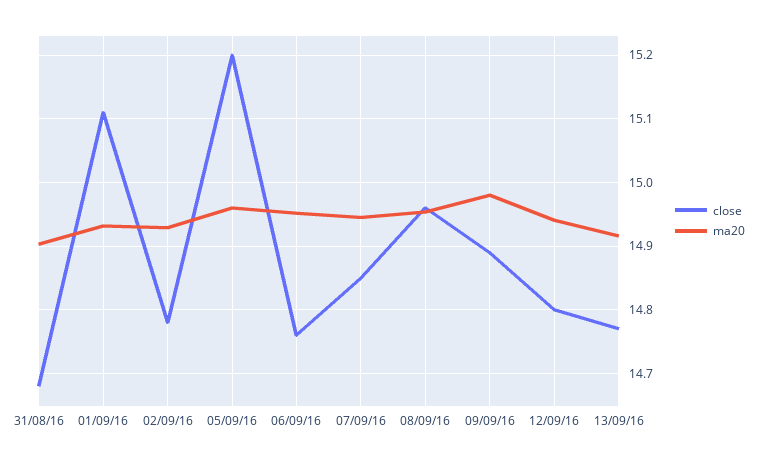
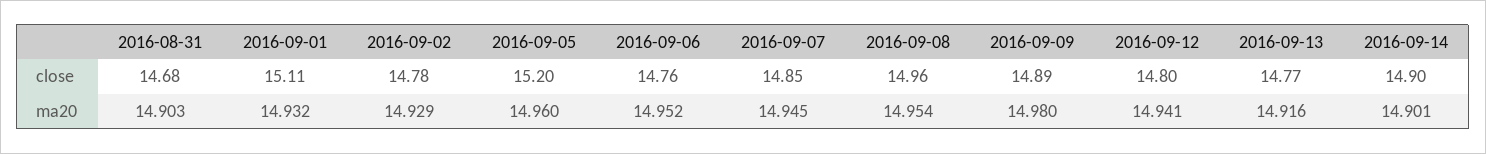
close, 2016-09-14: none -> 14.9
ma20, 2016-09-14: none -> 14.901

